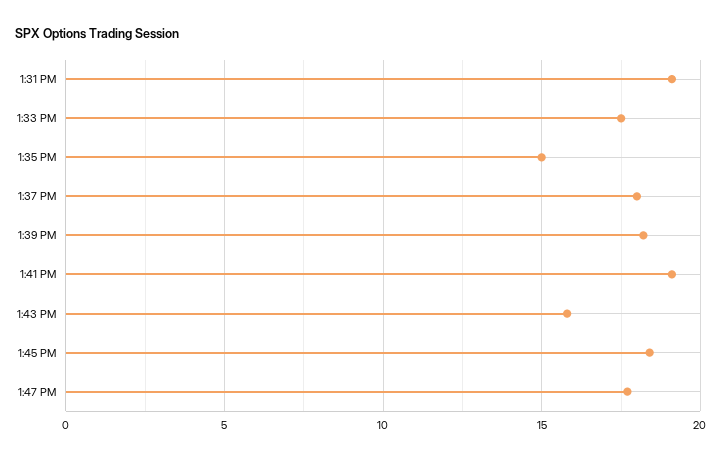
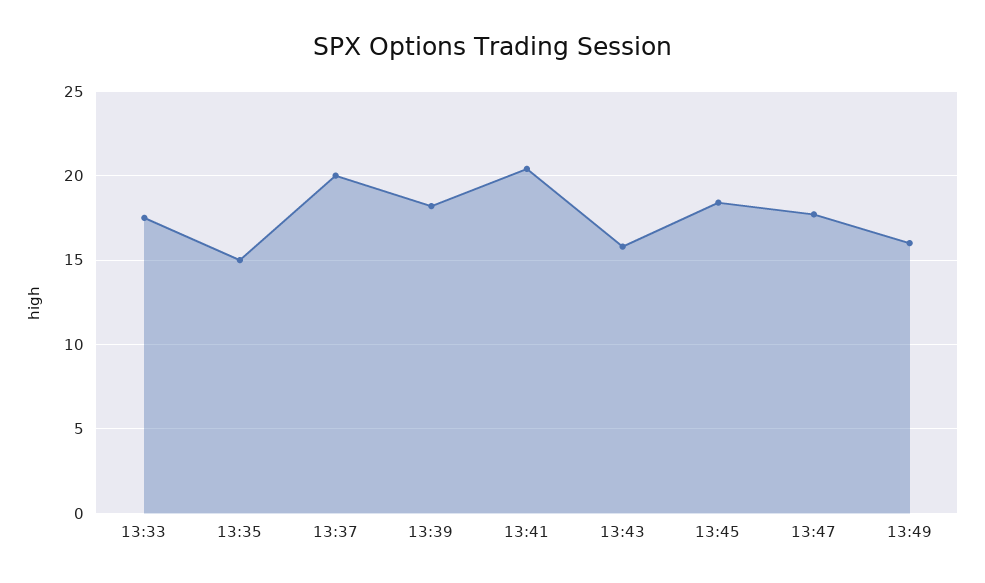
1:31 PM: 19 -> none
1:37 PM: 18 -> 20
1:41 PM: 19 -> 20.5
13:49: none -> 16

